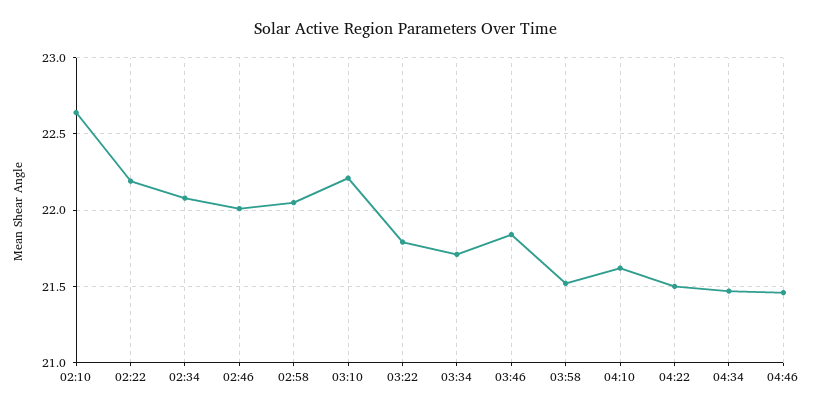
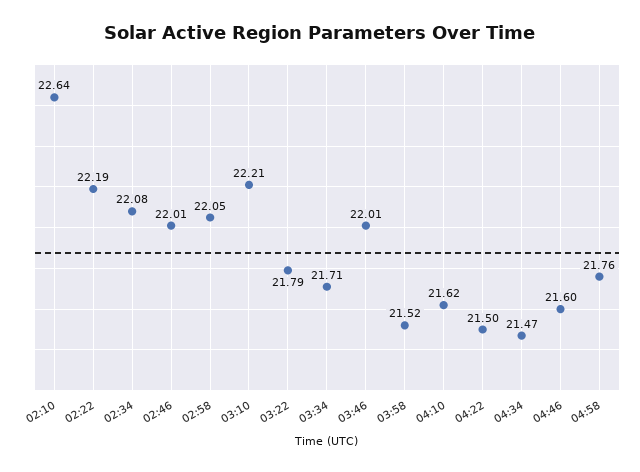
03:46: 21.85 -> 22.01
04:46: 21.45 -> 21.6
04:58: none -> 21.76

